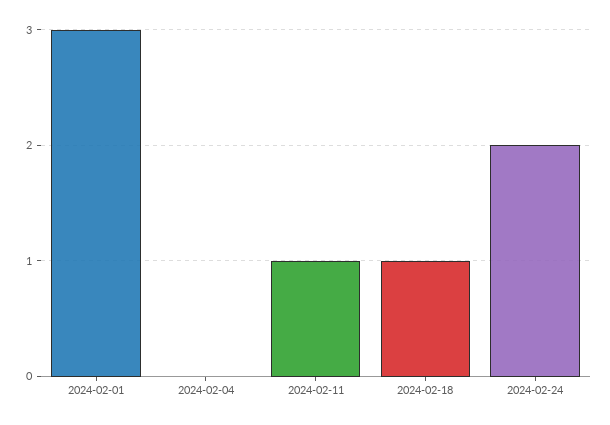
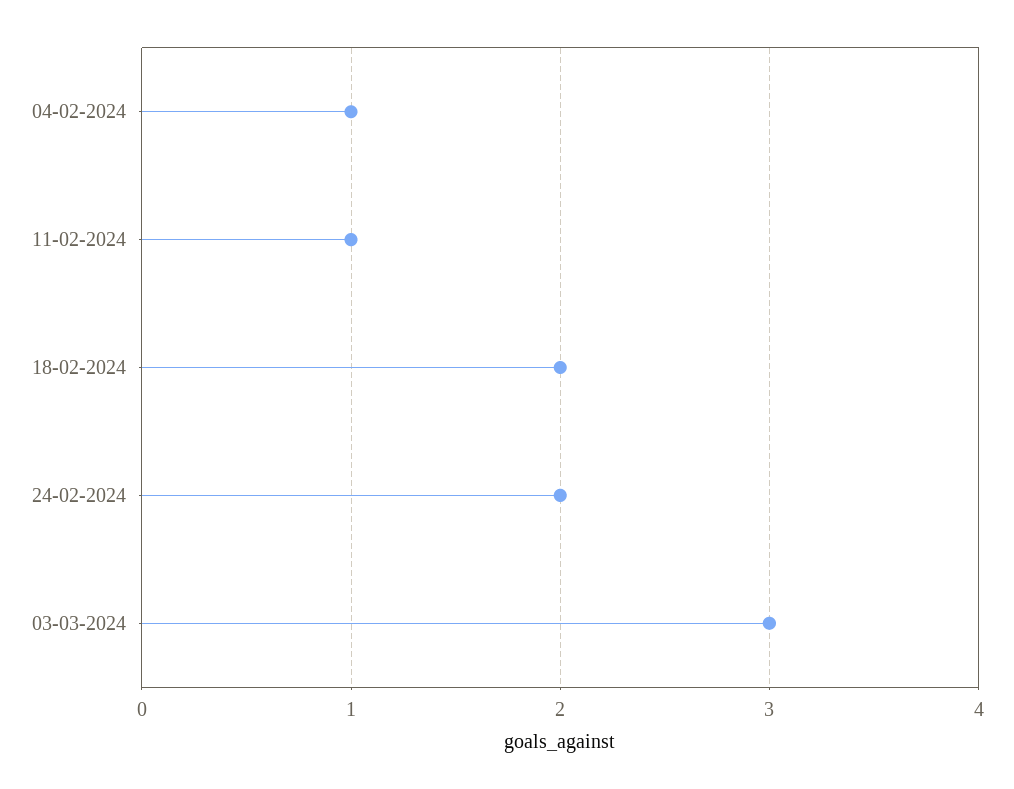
2024-02-01: 3 -> none
2024-02-04: 0 -> 1
2024-02-18: 1 -> 2
03-03-2024: none -> 3

